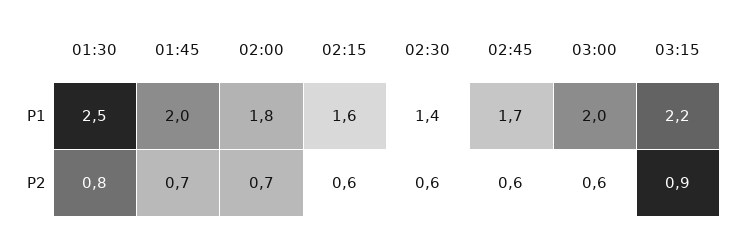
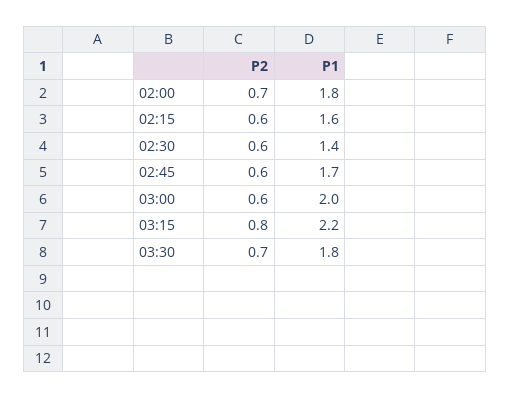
01:30, P1: 2.5 -> none
01:45, P1: 2 -> none
01:30, P2: 0.8 -> none
01:45, P2: 0.7 -> none
03:15, P2: 0.9 -> 0.8
03:30, P2: none -> 0.7
03:30, P1: none -> 1.8

